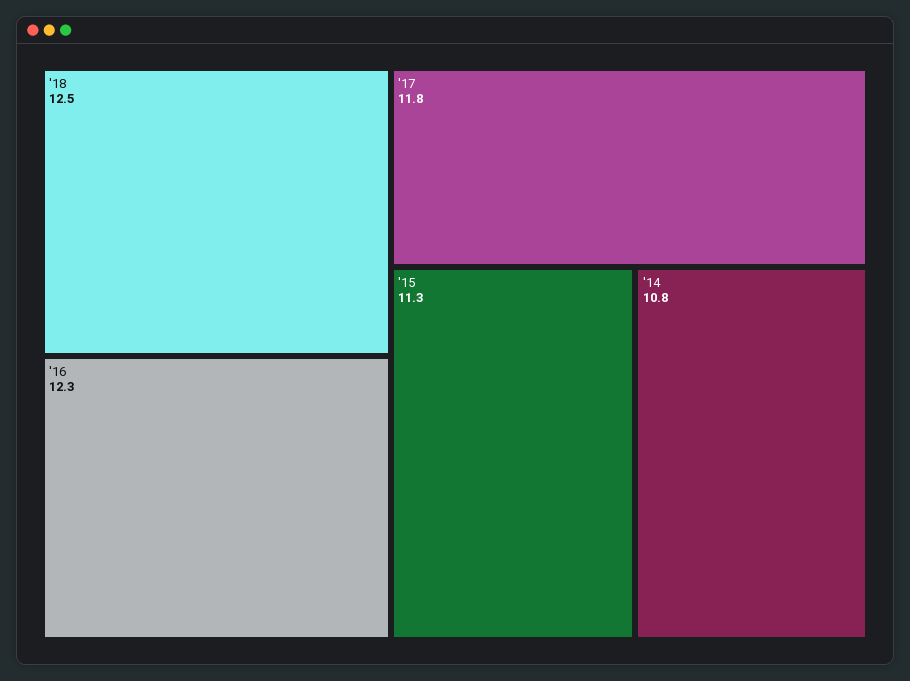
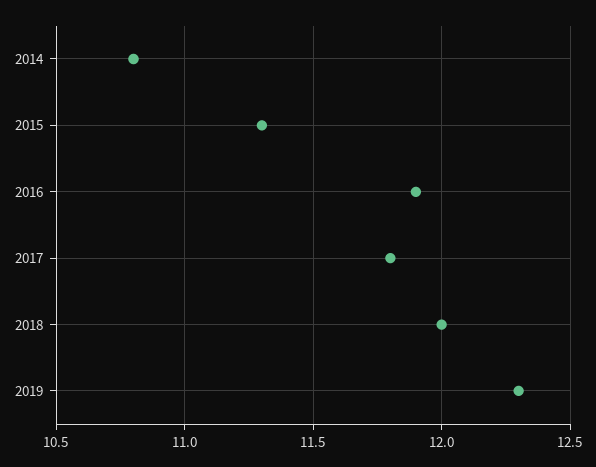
'18: 12.5 -> 12
'16: 12.3 -> 11.9
2019: none -> 12.3

